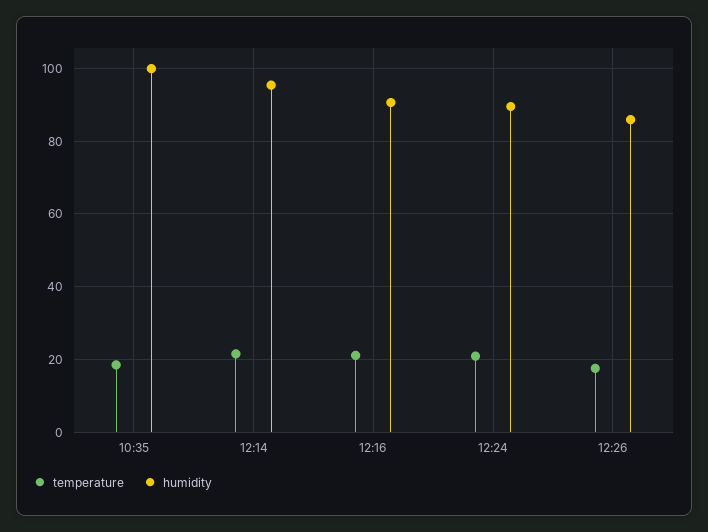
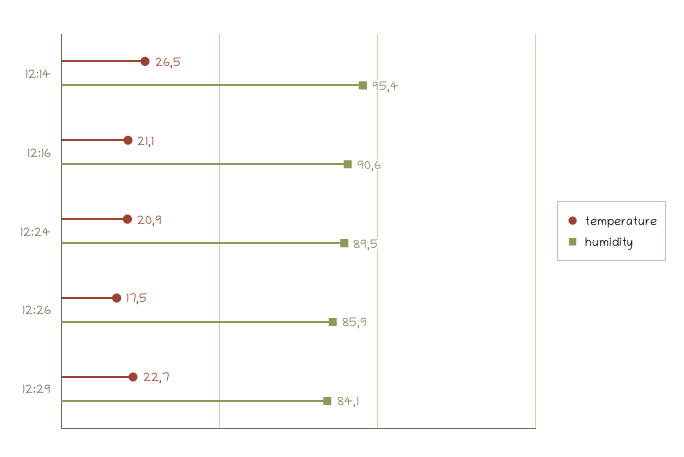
temperature, 10:35: 18 -> none
humidity, 10:35: 100 -> none
temperature, 12:14: 22 -> 26.5
temperature, 12:29: none -> 22.7
humidity, 12:29: none -> 84.1

